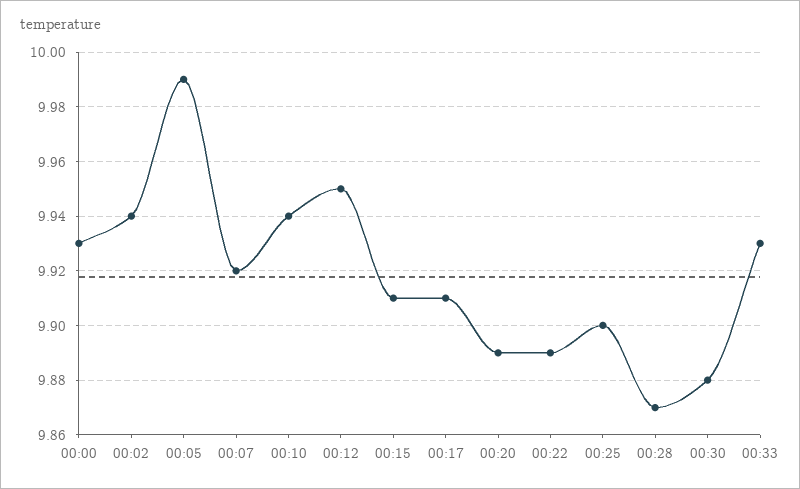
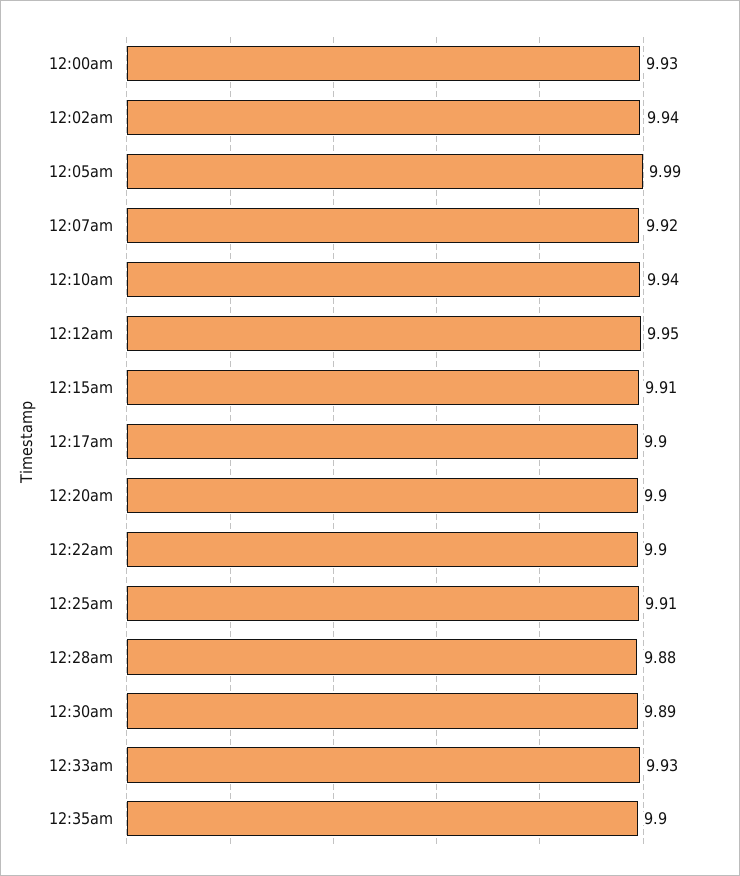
00:17: 9.91 -> 9.9
00:20: 9.89 -> 9.9
00:22: 9.89 -> 9.9
00:25: 9.9 -> 9.91
00:28: 9.87 -> 9.88
00:30: 9.88 -> 9.89
12:35am: none -> 9.9

